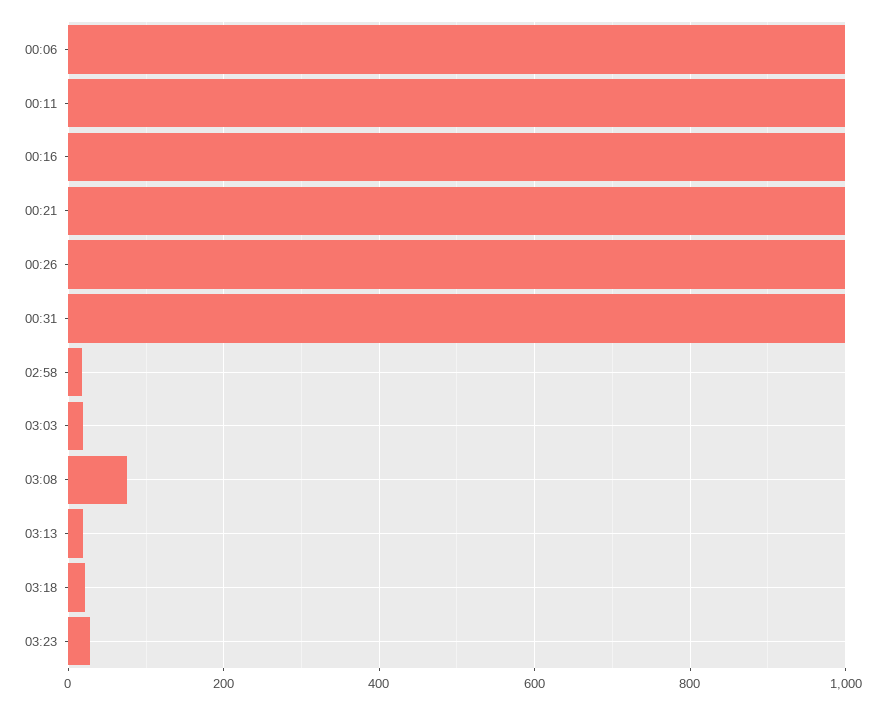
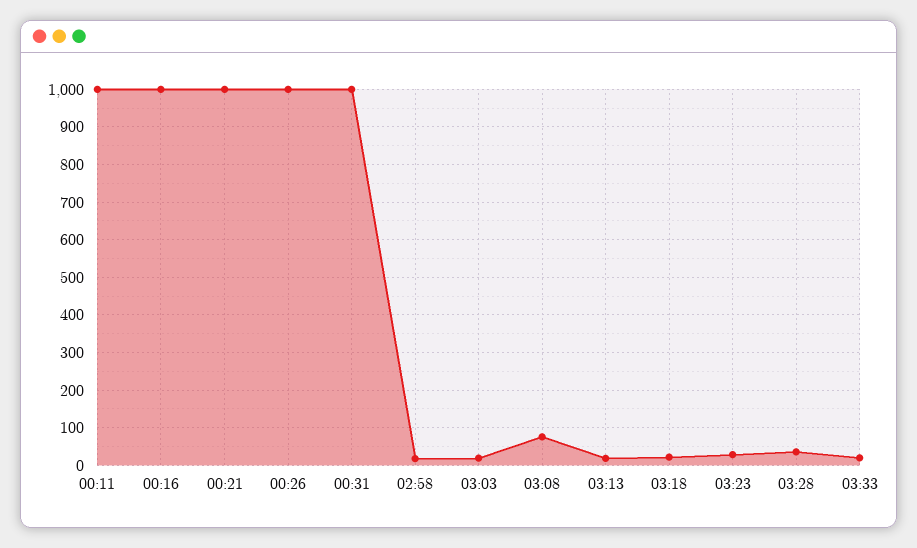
00:06: 1000 -> none
03:28: none -> 40
03:33: none -> 20

